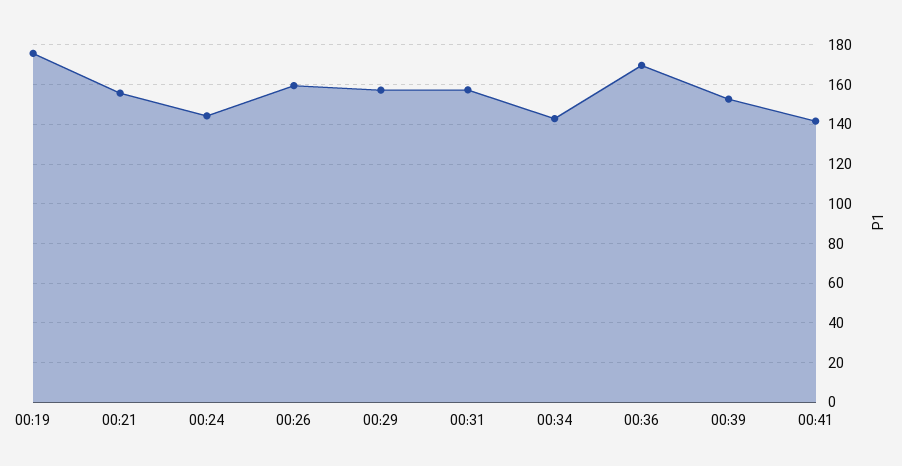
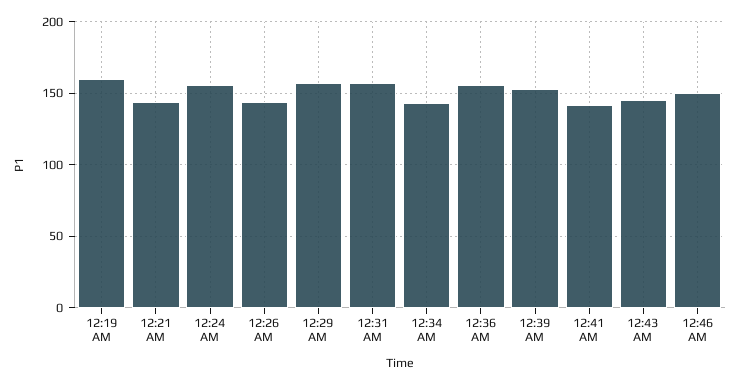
00:19: 175 -> 160
00:21: 155 -> 145
00:24: 145 -> 155
00:26: 160 -> 145
00:36: 170 -> 155
12:43 AM: none -> 145
12:46 AM: none -> 150

